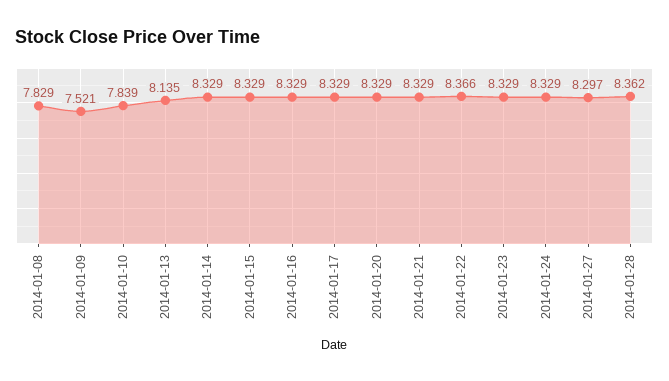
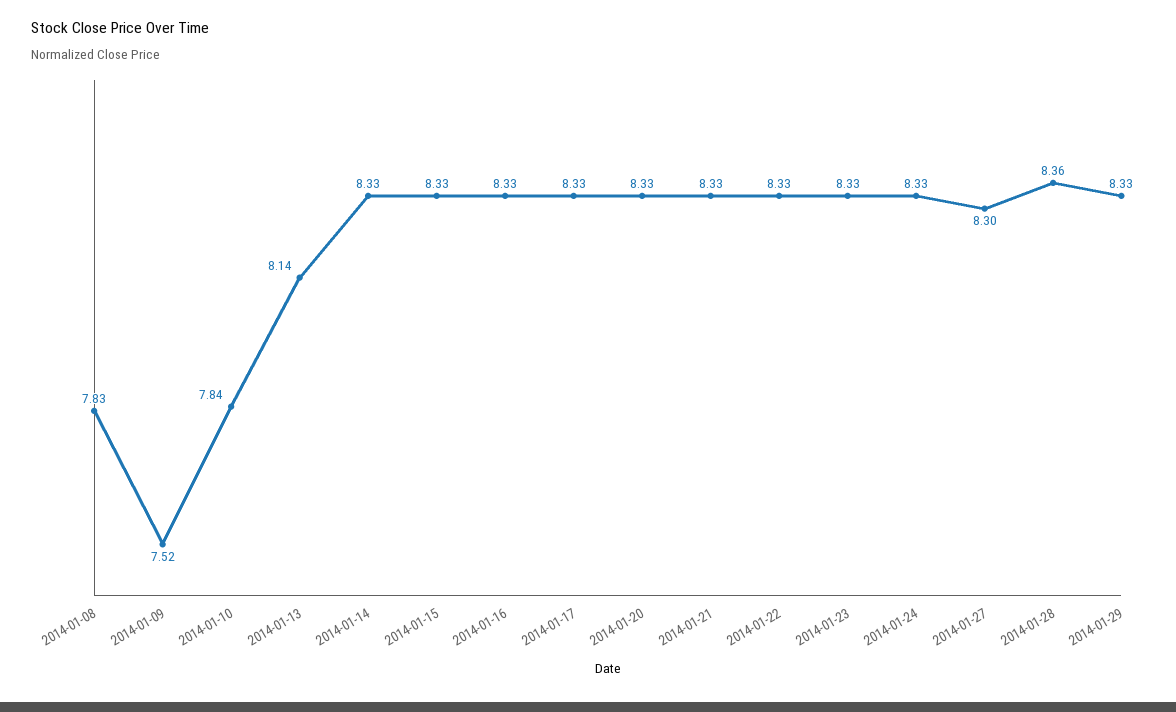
2014-01-22: 8.366 -> 8.33
2014-01-29: none -> 8.33

